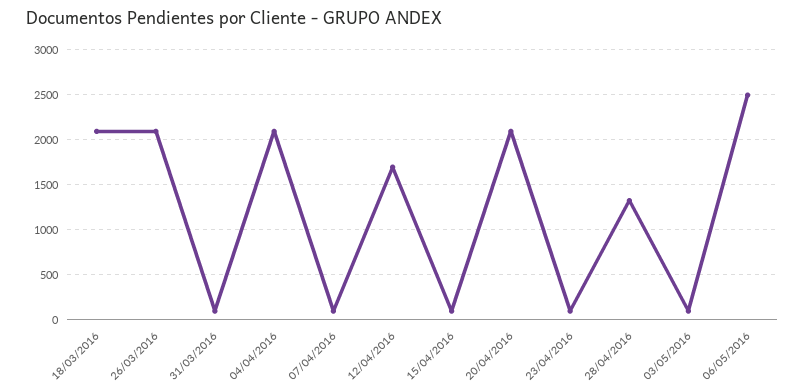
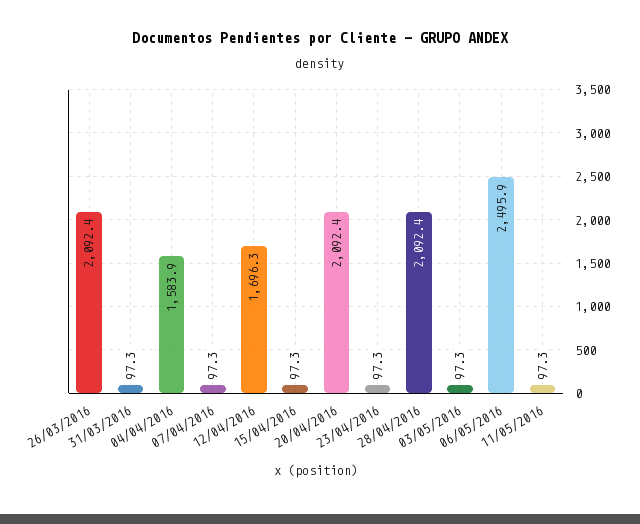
18/03/2016: 2100 -> none
04/04/2016: 2100 -> 1583.9
28/04/2016: 1300 -> 2092.4
11/05/2016: none -> 97.3

